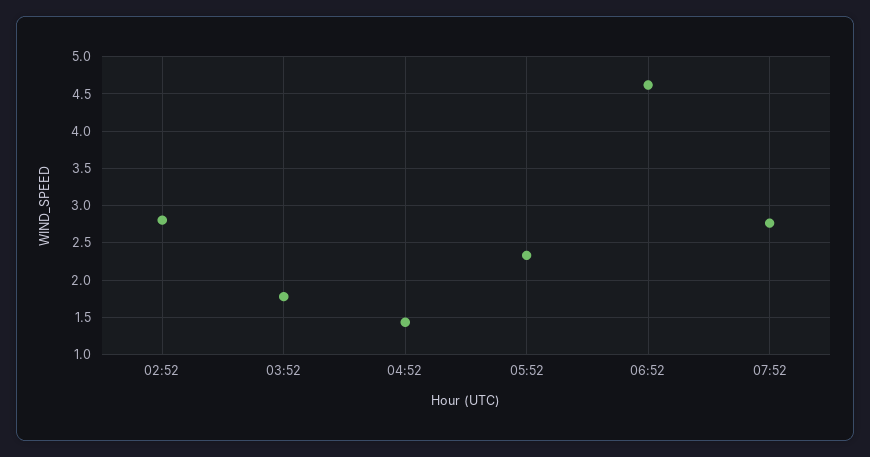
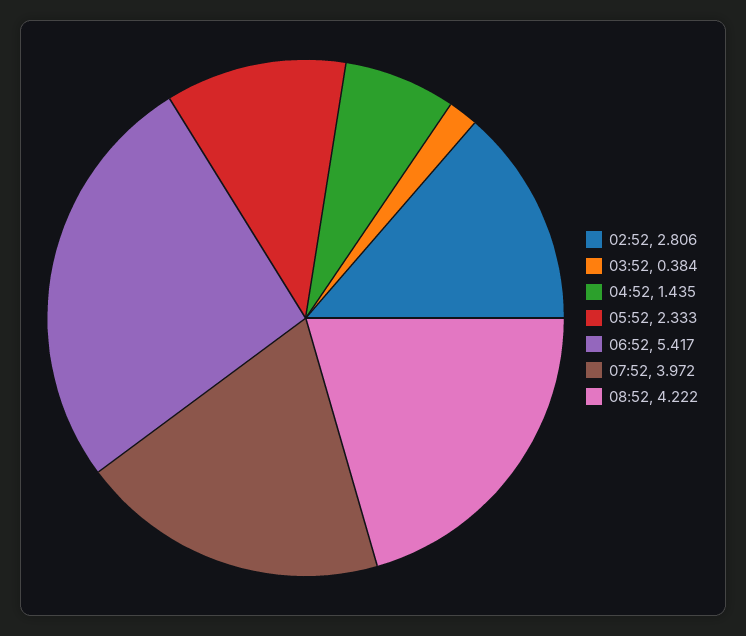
03:52: 1.8 -> 0.384
06:52: 4.6 -> 5.417
07:52: 2.8 -> 3.972
08:52: none -> 4.222

